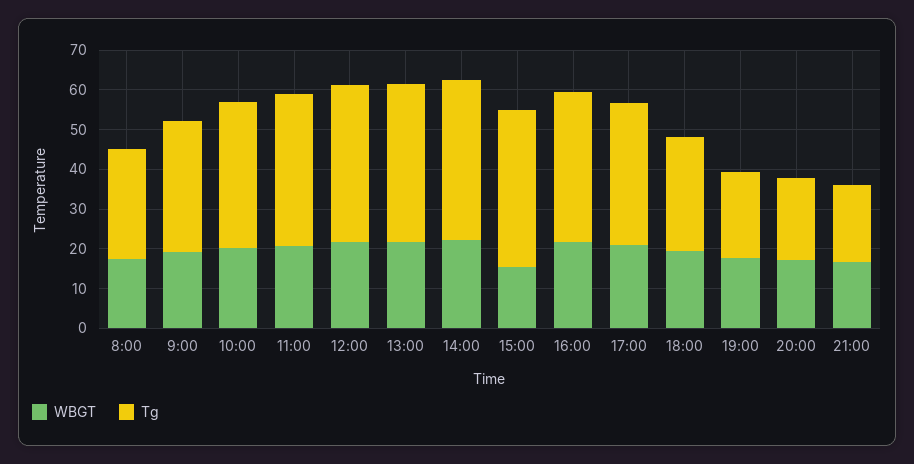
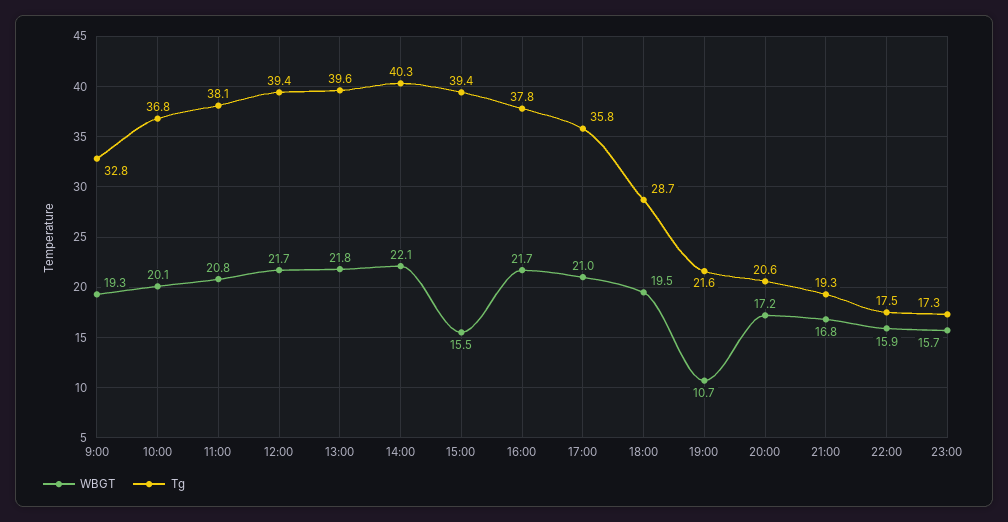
WBGT, 8:00: 17.5 -> none
Tg, 8:00: 27.5 -> none
WBGT, 19:00: 17.5 -> 10.7
WBGT, 22:00: none -> 15.9
Tg, 22:00: none -> 17.5
WBGT, 23:00: none -> 15.7
Tg, 23:00: none -> 17.3

